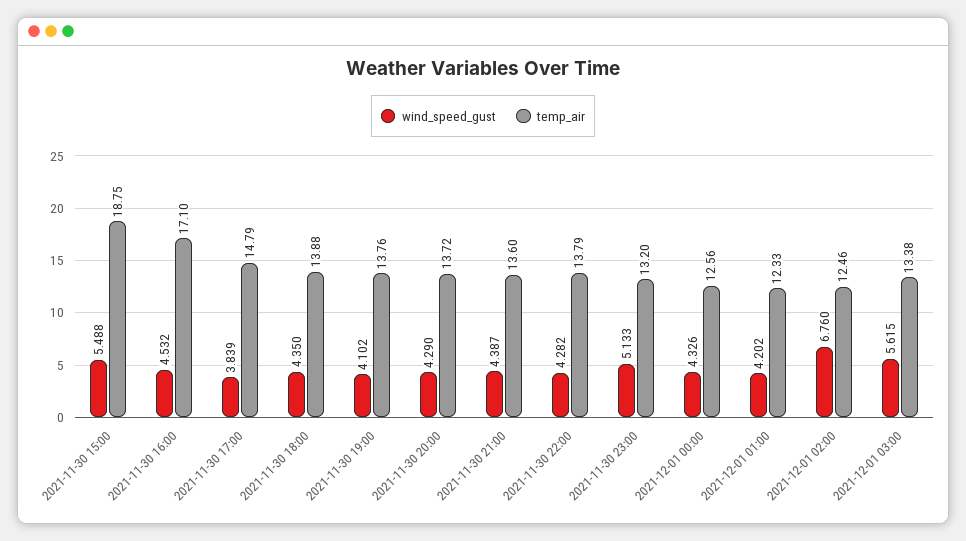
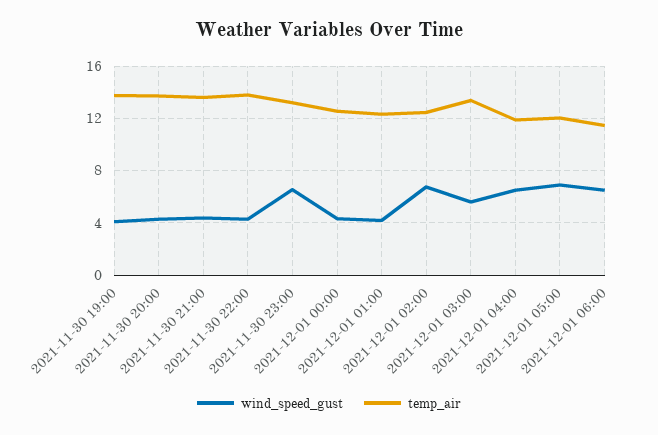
wind_speed_gust, 2021-11-30 15:00: 5.488 -> none
temp_air, 2021-11-30 15:00: 18.75 -> none
wind_speed_gust, 2021-11-30 16:00: 4.532 -> none
temp_air, 2021-11-30 16:00: 17.1 -> none
wind_speed_gust, 2021-11-30 17:00: 3.839 -> none
temp_air, 2021-11-30 17:00: 14.79 -> none
wind_speed_gust, 2021-11-30 18:00: 4.35 -> none
temp_air, 2021-11-30 18:00: 13.88 -> none
wind_speed_gust, 2021-11-30 23:00: 5.133 -> 6.5
wind_speed_gust, 2021-12-01 04:00: none -> 6.5
temp_air, 2021-12-01 04:00: none -> 12
wind_speed_gust, 2021-12-01 05:00: none -> 7
temp_air, 2021-12-01 05:00: none -> 12
wind_speed_gust, 2021-12-01 06:00: none -> 6.5
temp_air, 2021-12-01 06:00: none -> 11.5

